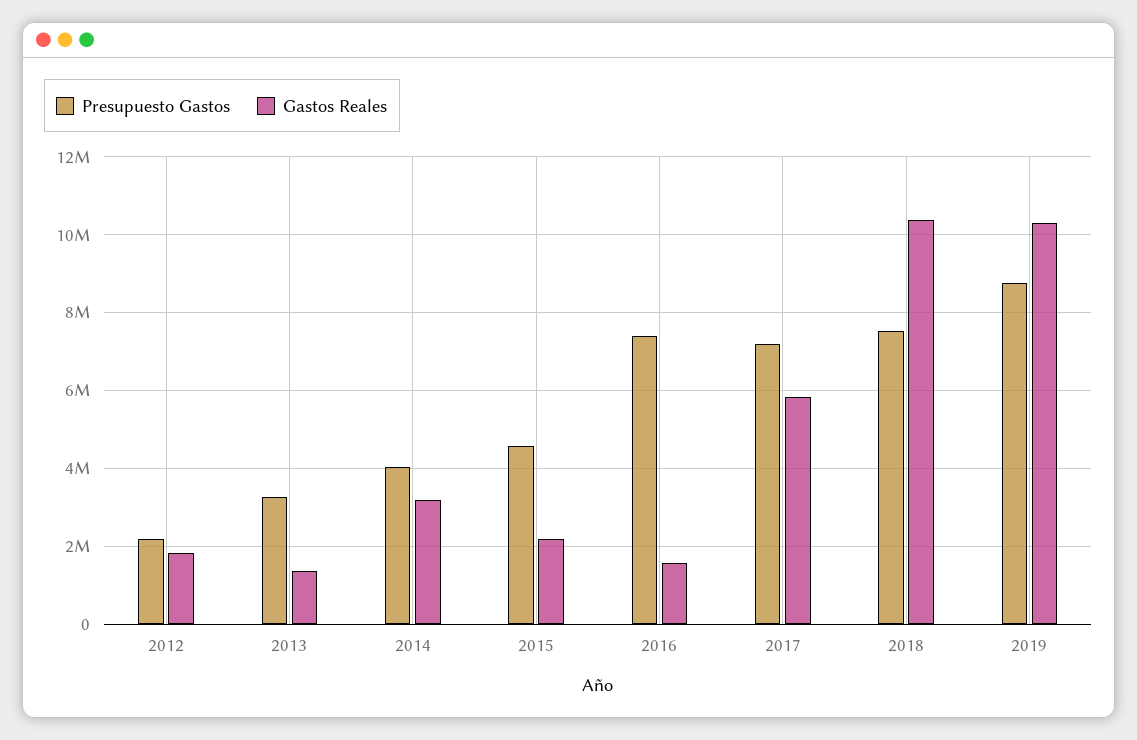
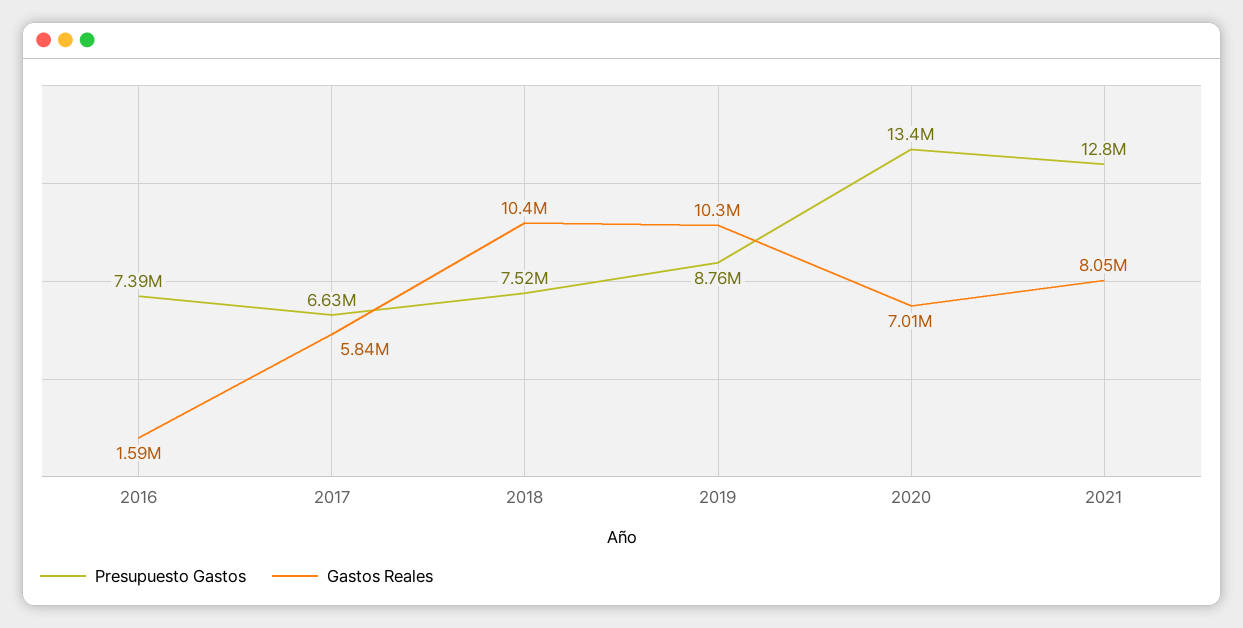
Presupuesto Gastos, 2012: 2200000 -> none
Gastos Reales, 2012: 1800000 -> none
Presupuesto Gastos, 2013: 3200000 -> none
Gastos Reales, 2013: 1400000 -> none
Presupuesto Gastos, 2014: 4000000 -> none
Gastos Reales, 2014: 3200000 -> none
Presupuesto Gastos, 2015: 4600000 -> none
Gastos Reales, 2015: 2200000 -> none
Presupuesto Gastos, 2017: 7200000 -> 6630000
Presupuesto Gastos, 2020: none -> 13400000
Gastos Reales, 2020: none -> 7010000
Presupuesto Gastos, 2021: none -> 12800000
Gastos Reales, 2021: none -> 8050000

